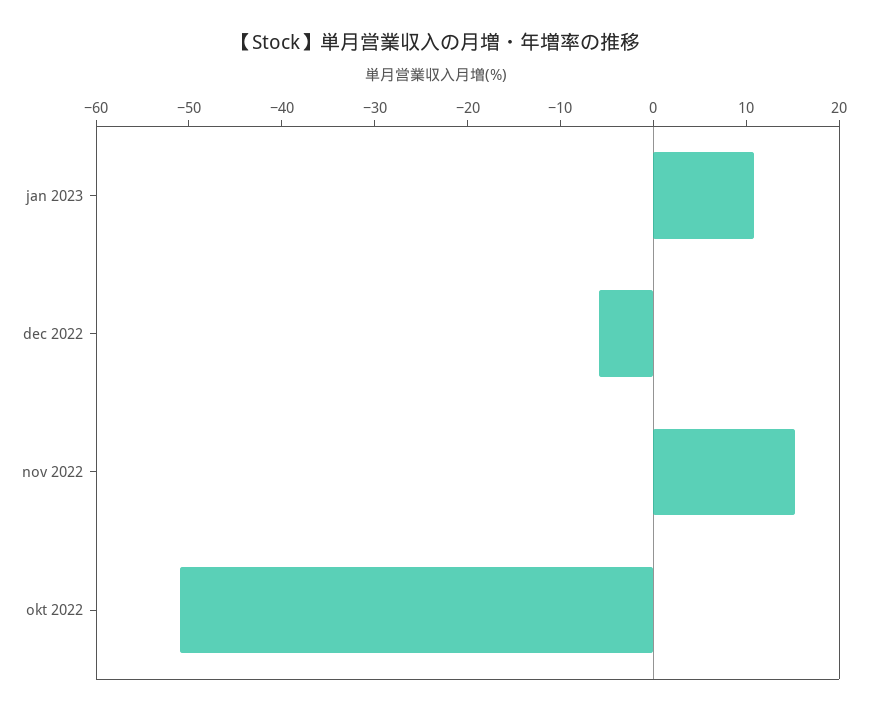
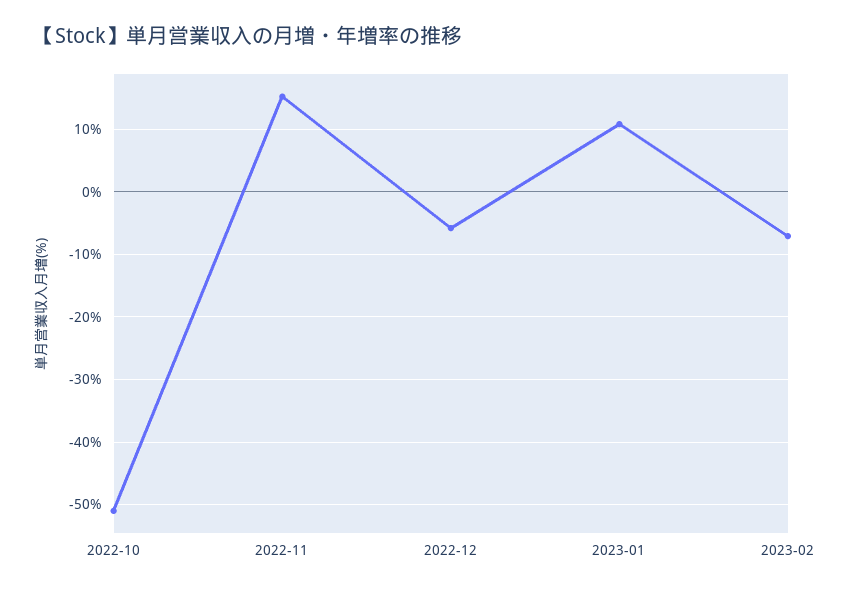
2023-02: none -> -7

